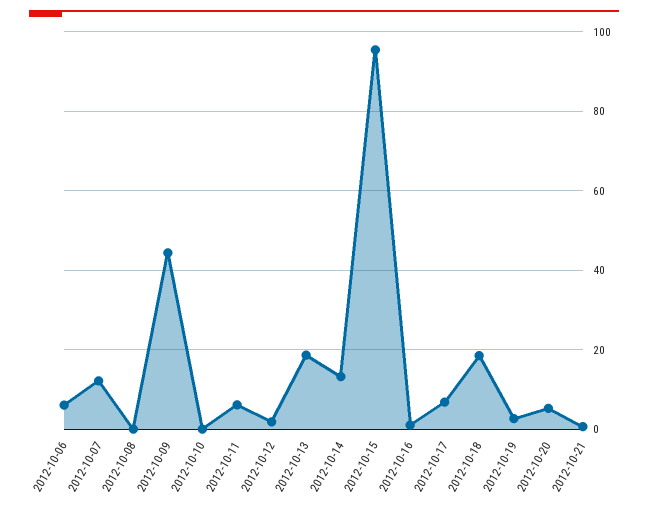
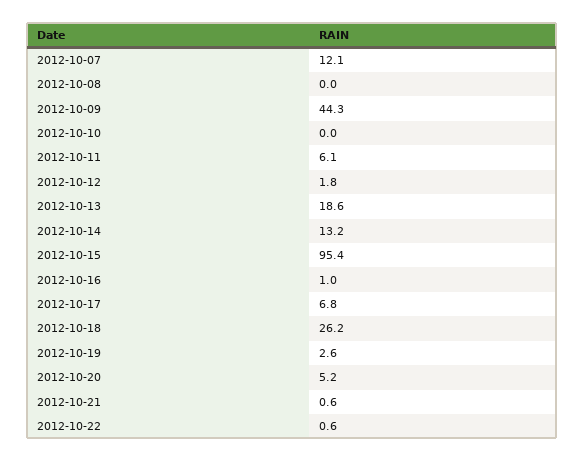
2012-10-06: 6 -> none
2012-10-18: 18 -> 26.2
2012-10-22: none -> 0.6

